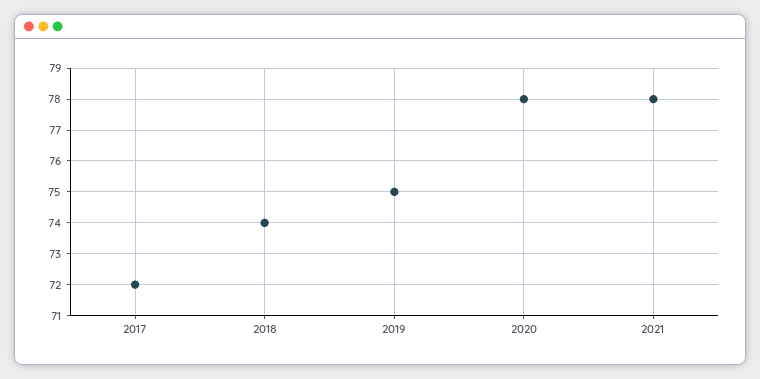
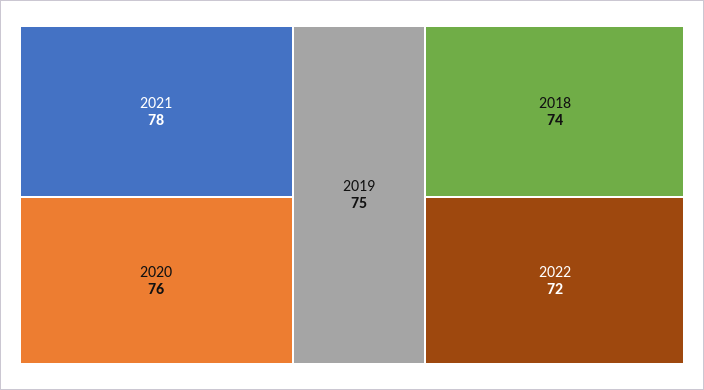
2017: 72 -> none
2020: 78 -> 76
2022: none -> 72

